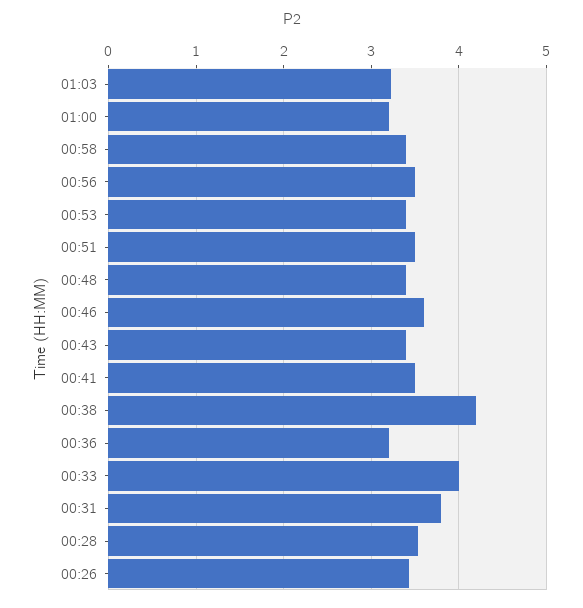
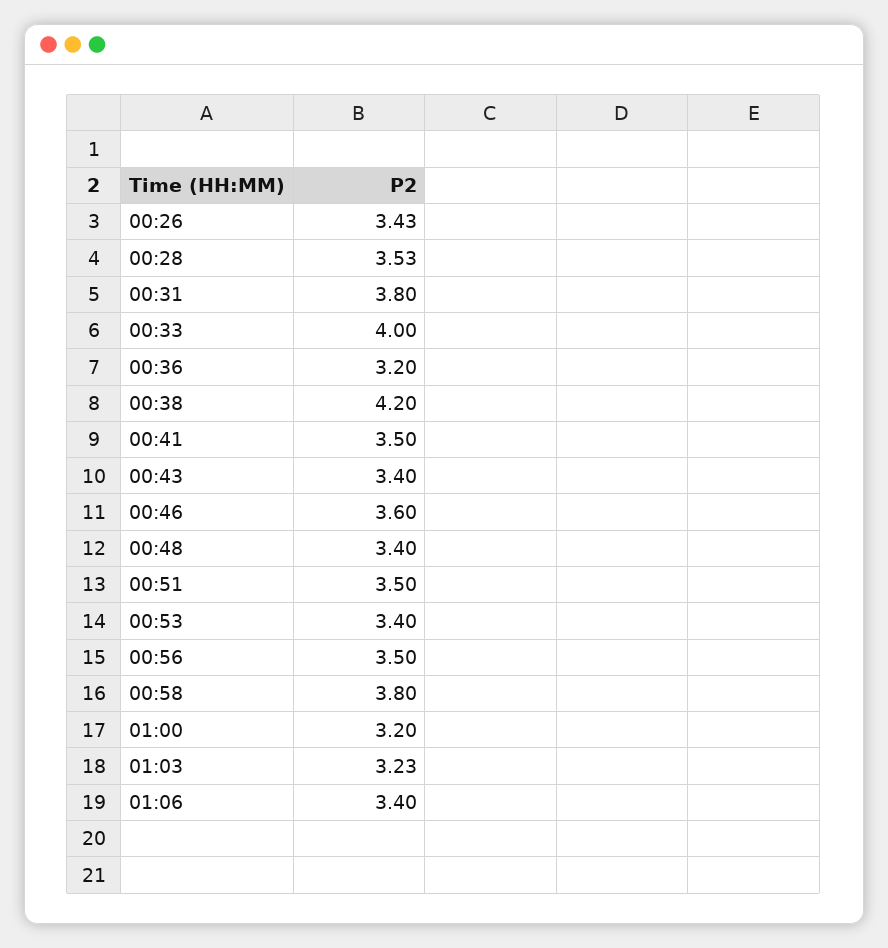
00:58: 3.4 -> 3.8
01:06: none -> 3.4

